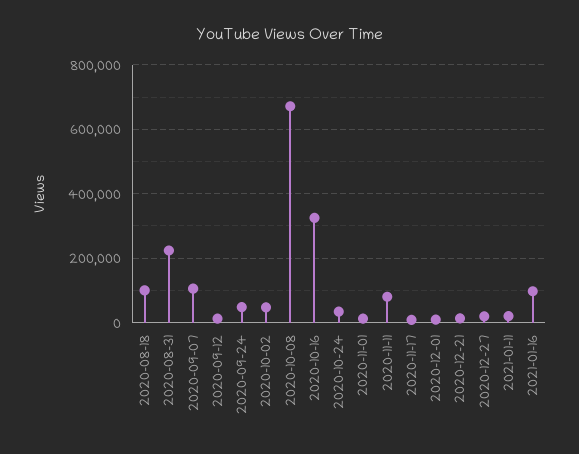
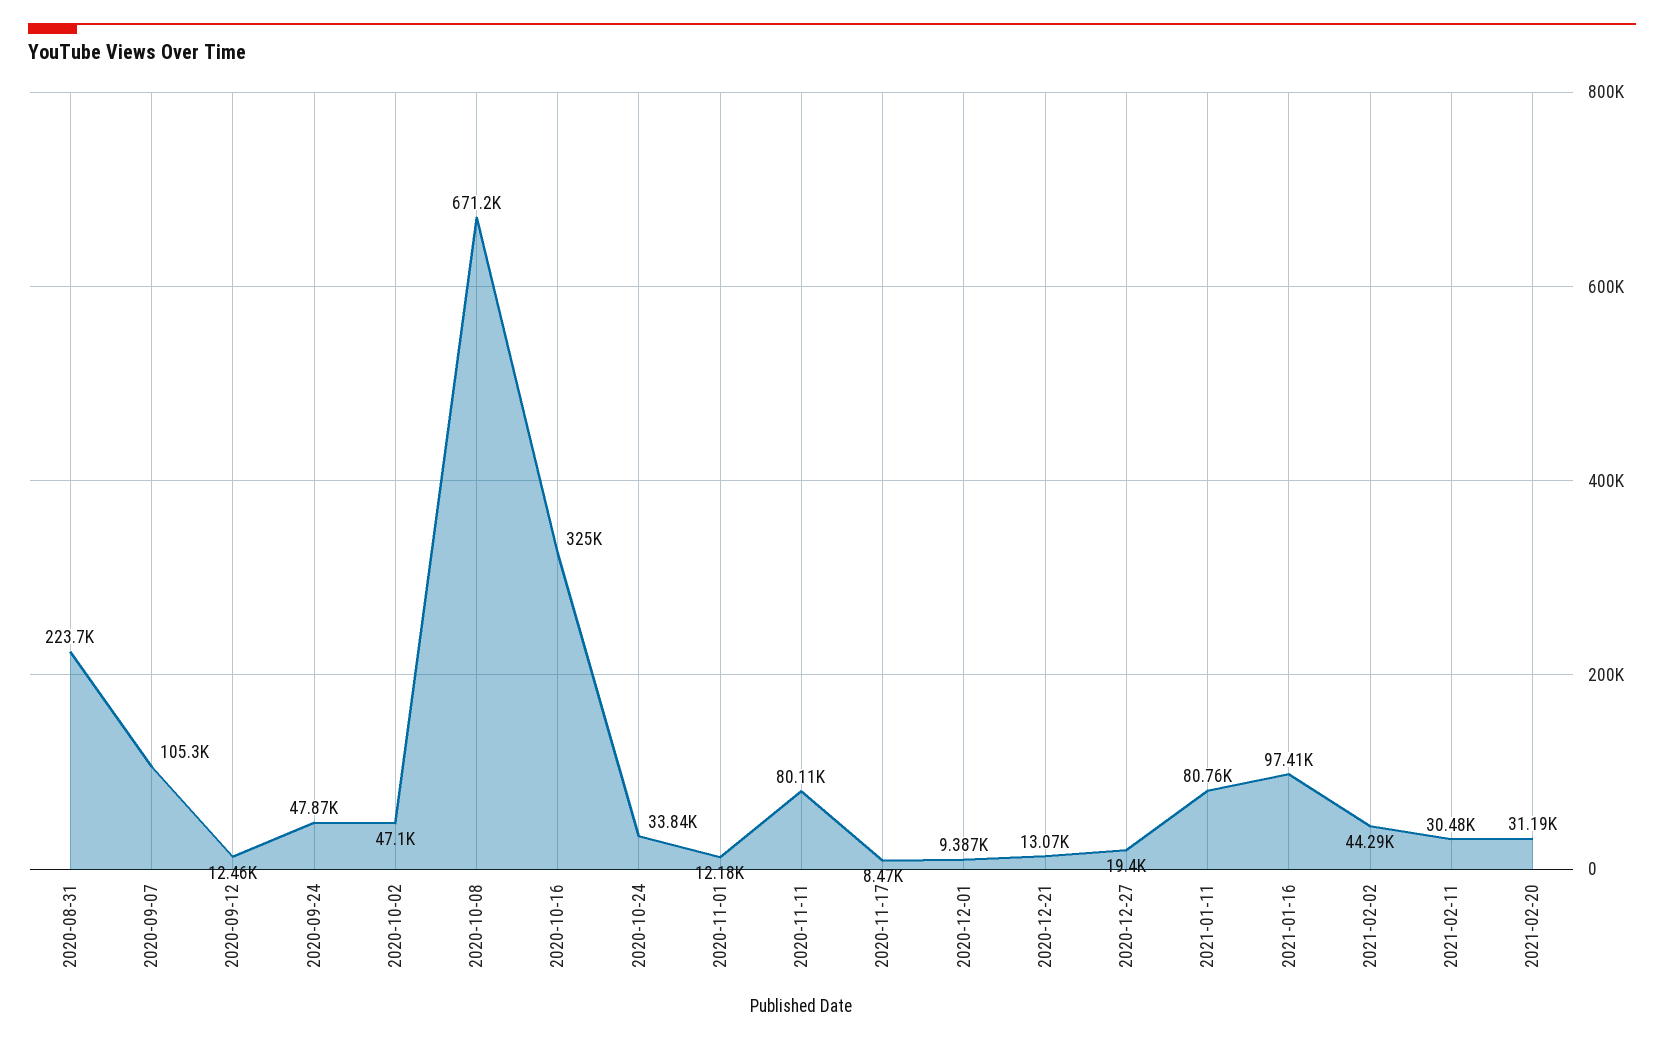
2020-08-18: 100000 -> none
2021-01-11: 20000 -> 80760
2021-02-02: none -> 44290
2021-02-11: none -> 30480
2021-02-20: none -> 31190

